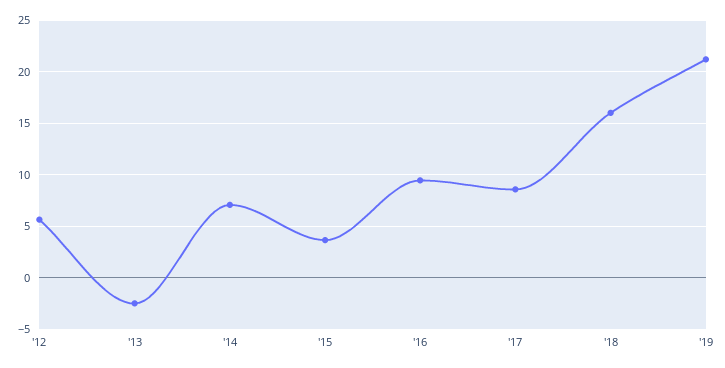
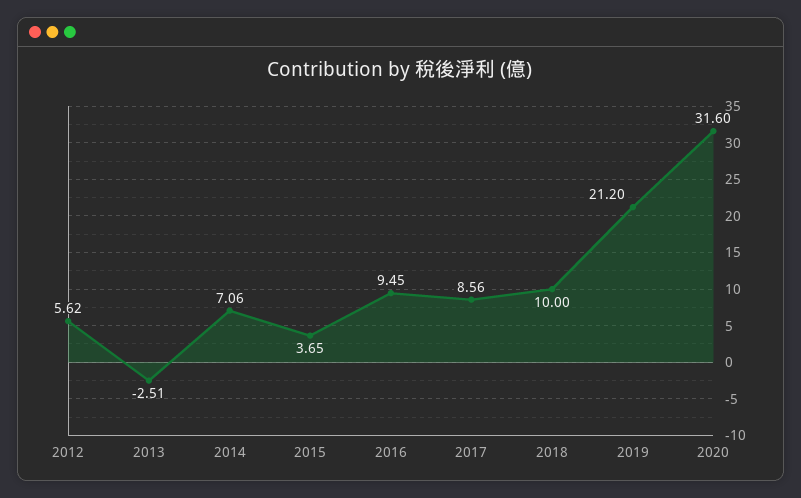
'18: 16 -> 10
2020: none -> 31.6

